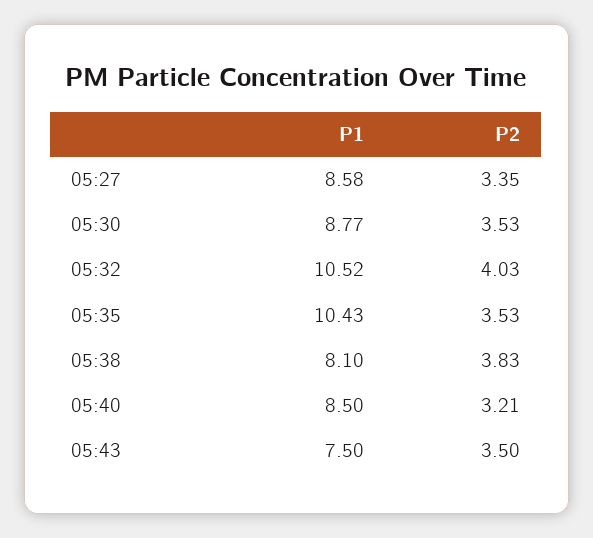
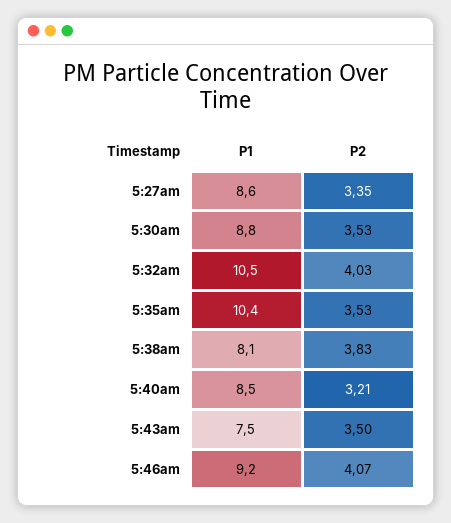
P1, 5:46am: none -> 9.2
P2, 5:46am: none -> 4.07

